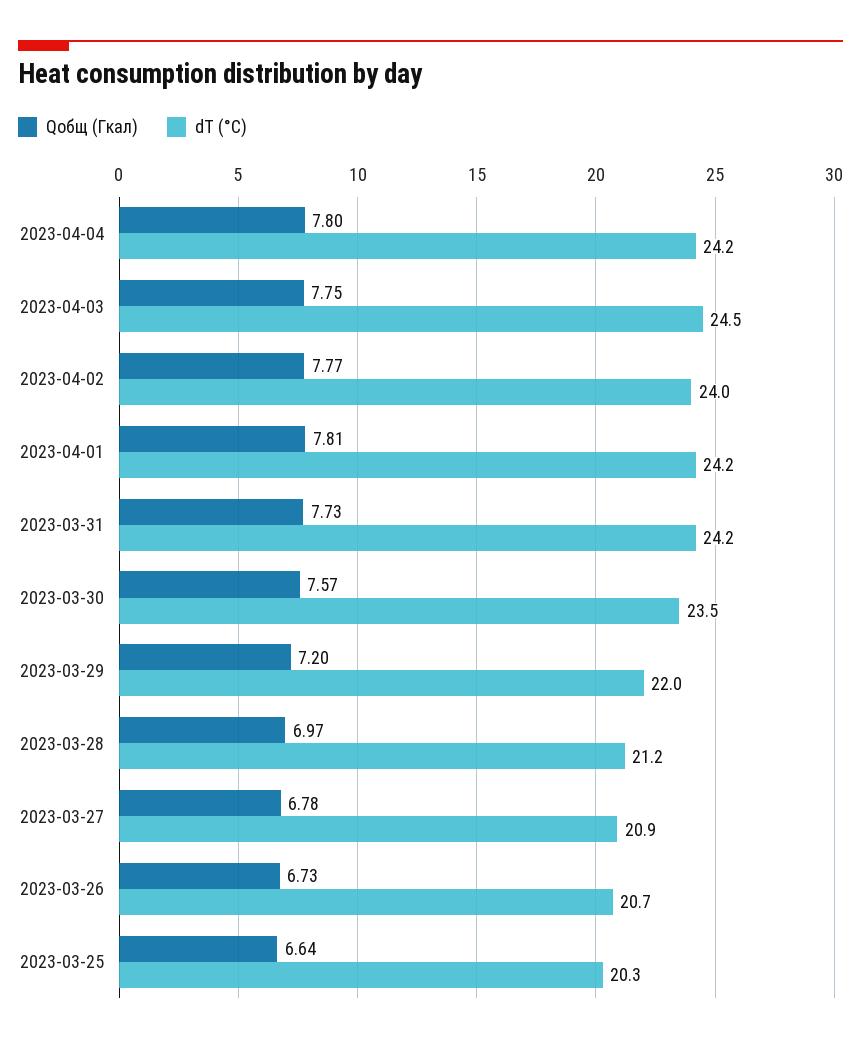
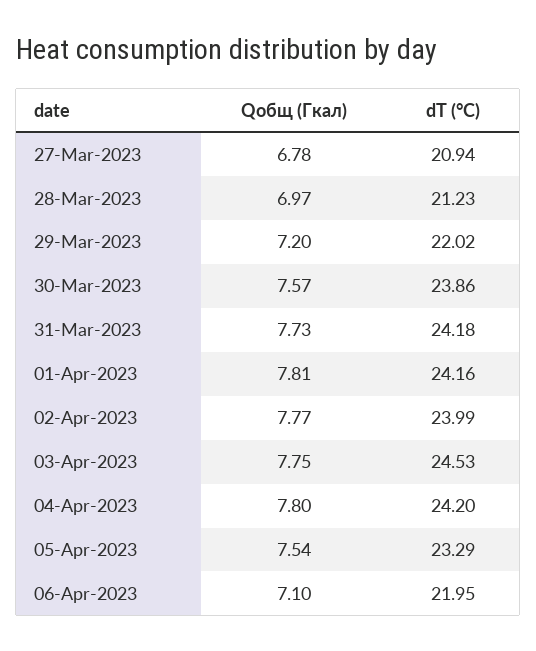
dT (°C), 2023-03-30: 23.5 -> 23.86
Qобщ (Гкал), 2023-03-26: 6.73 -> none
dT (°C), 2023-03-26: 20.7 -> none
Qобщ (Гкал), 2023-03-25: 6.64 -> none
dT (°C), 2023-03-25: 20.3 -> none
Qобщ (Гкал), 05-Apr-2023: none -> 7.54
dT (°C), 05-Apr-2023: none -> 23.29
Qобщ (Гкал), 06-Apr-2023: none -> 7.1
dT (°C), 06-Apr-2023: none -> 21.95

